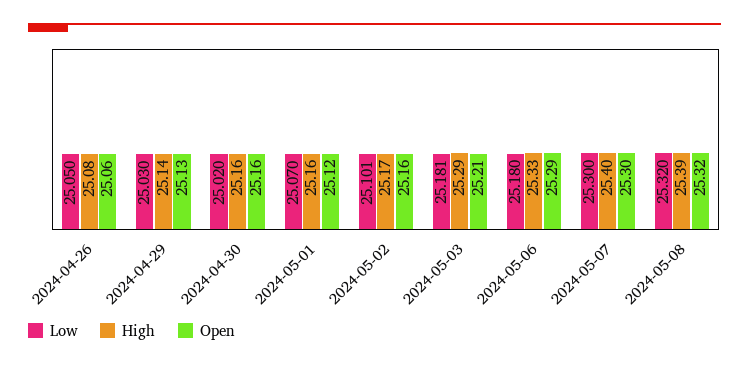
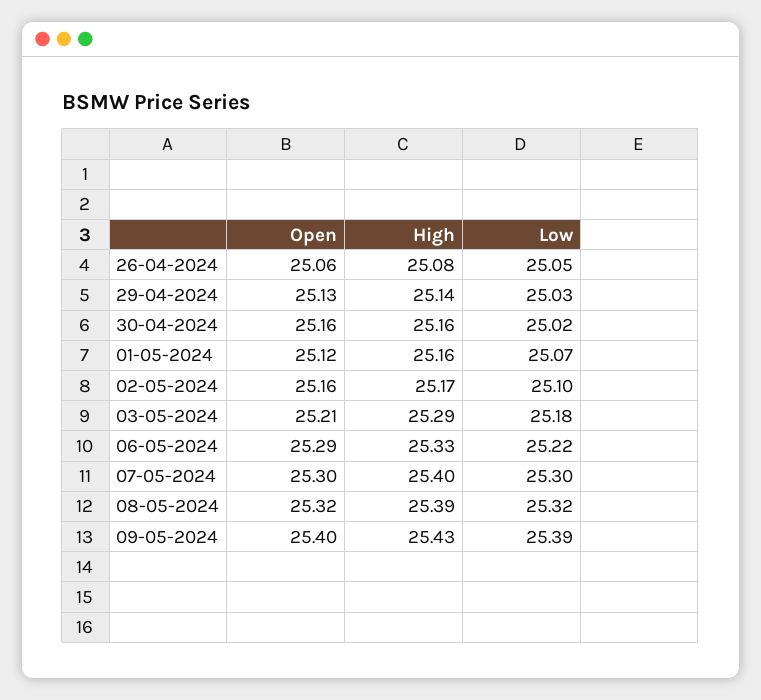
Low, 2024-05-06: 25.18 -> 25.22
Open, 09-05-2024: none -> 25.4
High, 09-05-2024: none -> 25.43
Low, 09-05-2024: none -> 25.39

